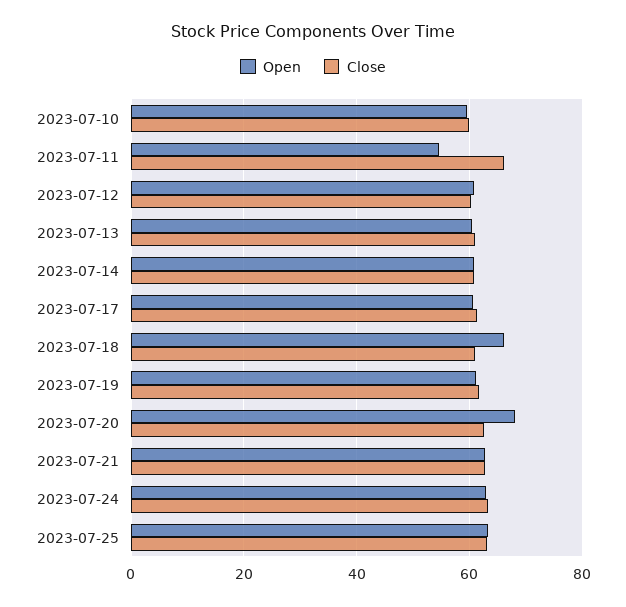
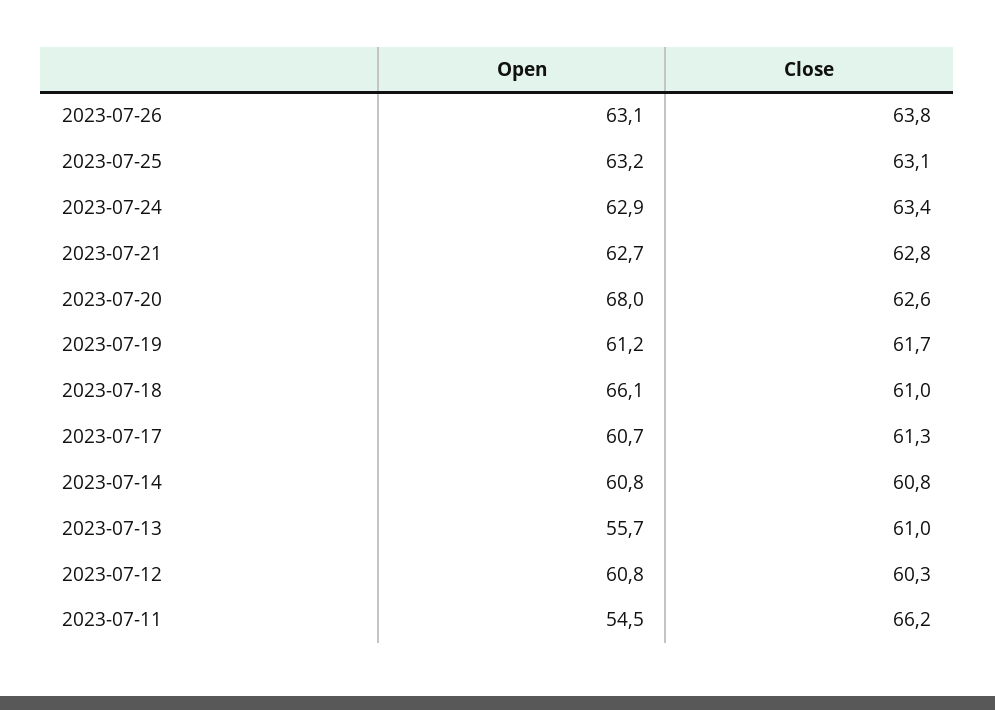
Open, 2023-07-10: 60 -> none
Close, 2023-07-10: 60 -> none
Open, 2023-07-13: 60 -> 55.7
Open, 2023-07-26: none -> 63.1
Close, 2023-07-26: none -> 63.8

